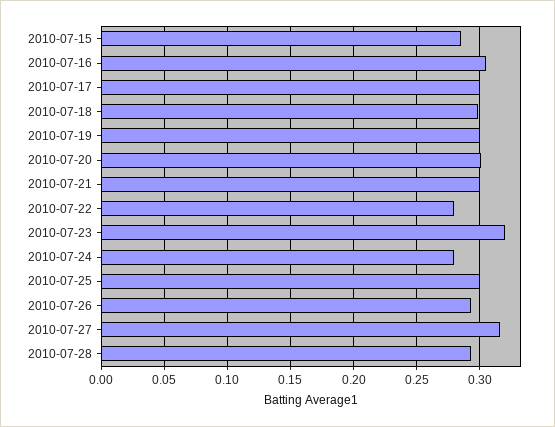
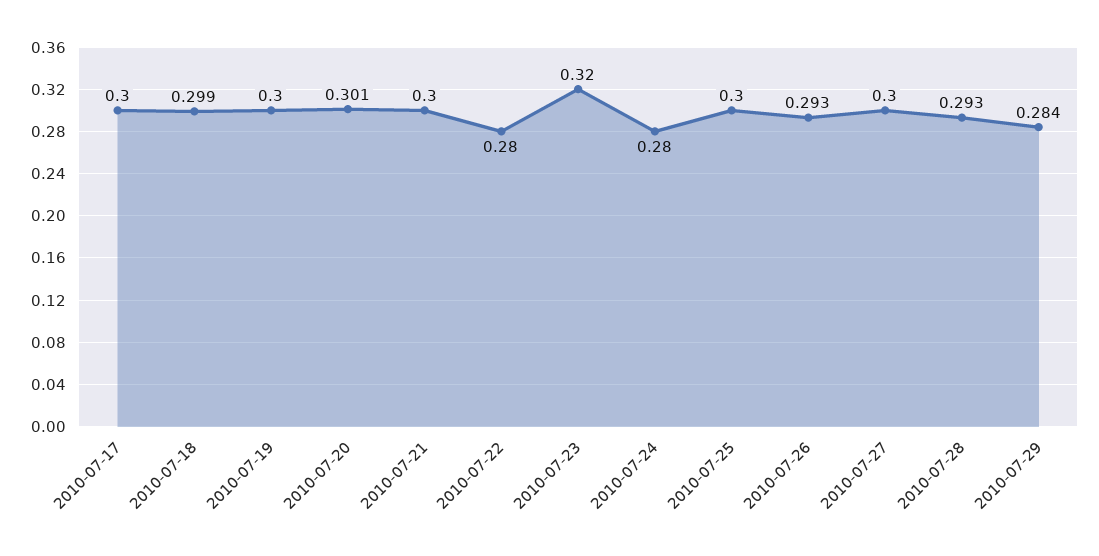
2010-07-15: 0.285 -> none
2010-07-16: 0.305 -> none
2010-07-27: 0.315 -> 0.3
2010-07-29: none -> 0.284

